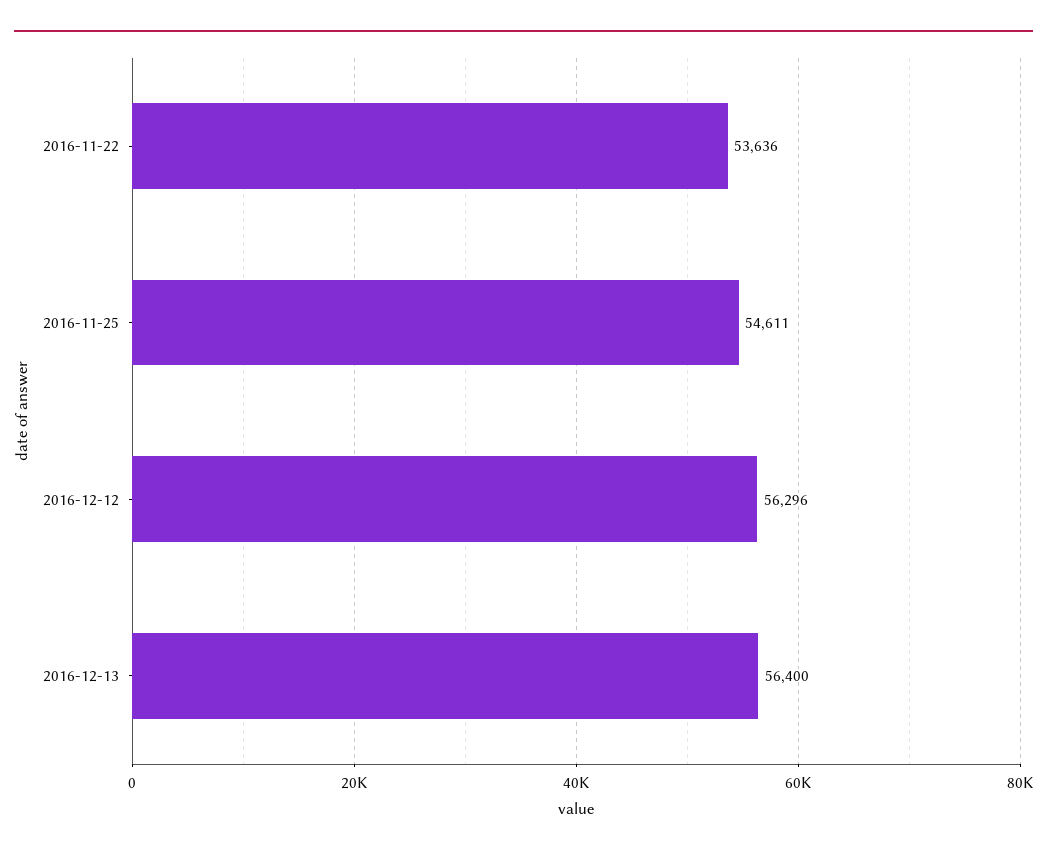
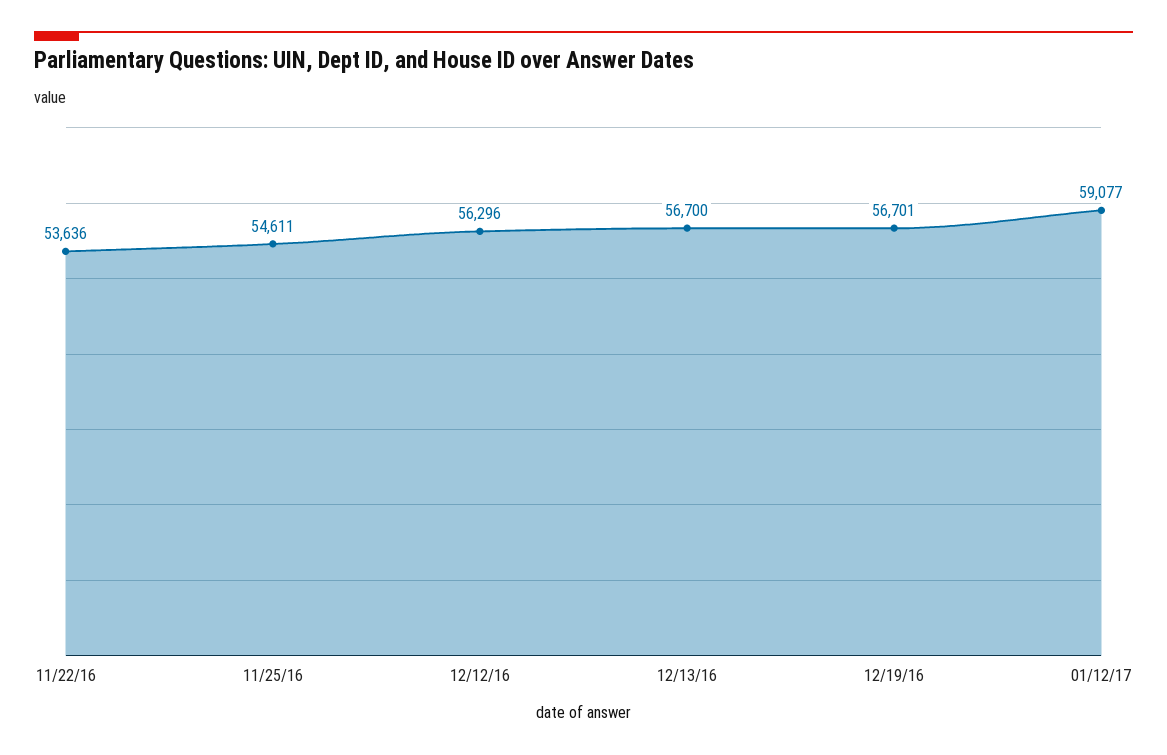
2016-12-13: 56400 -> 56700
12/19/16: none -> 56701
01/12/17: none -> 59077

